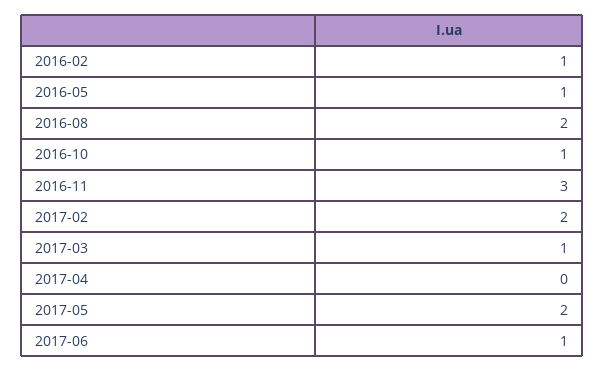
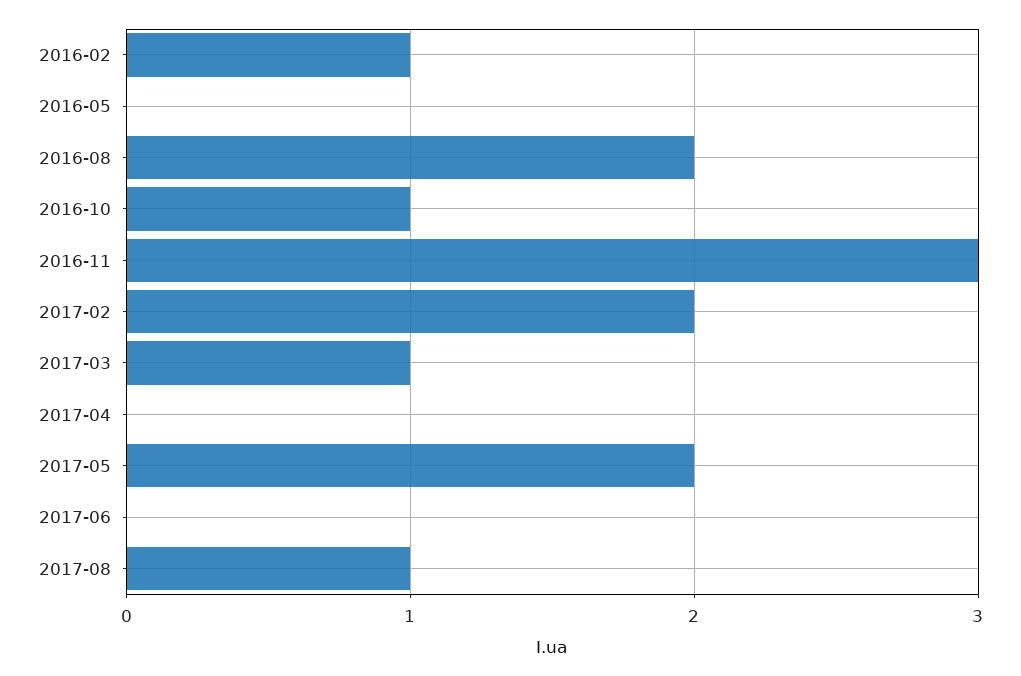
2016-05: 1 -> 0
2017-06: 1 -> 0
2017-08: none -> 1

